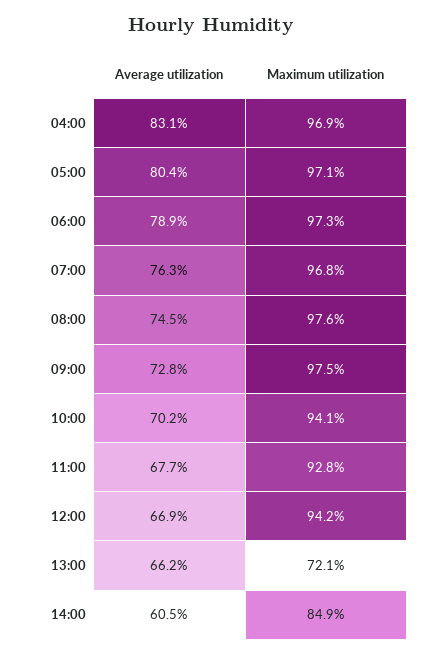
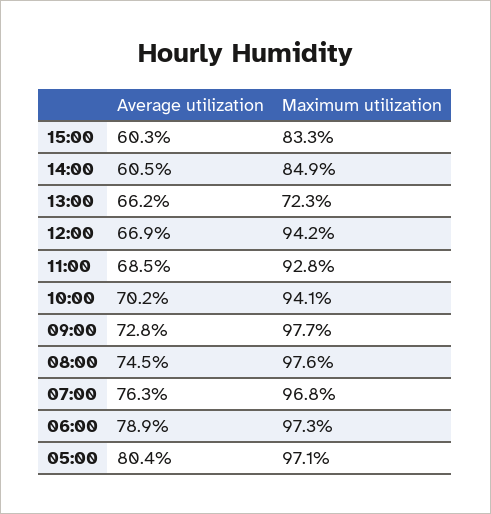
Average utilization, 04:00: 83.1 -> none
Maximum utilization, 04:00: 96.9 -> none
Maximum utilization, 09:00: 97.5 -> 97.7
Average utilization, 11:00: 67.7 -> 68.5
Maximum utilization, 13:00: 72.1 -> 72.3
Average utilization, 15:00: none -> 60.3
Maximum utilization, 15:00: none -> 83.3

